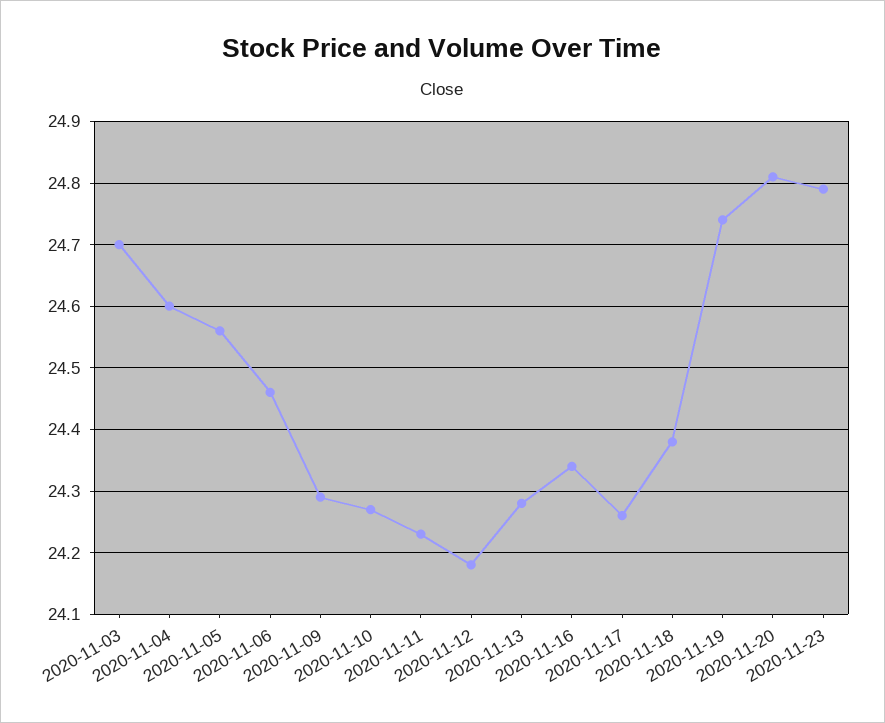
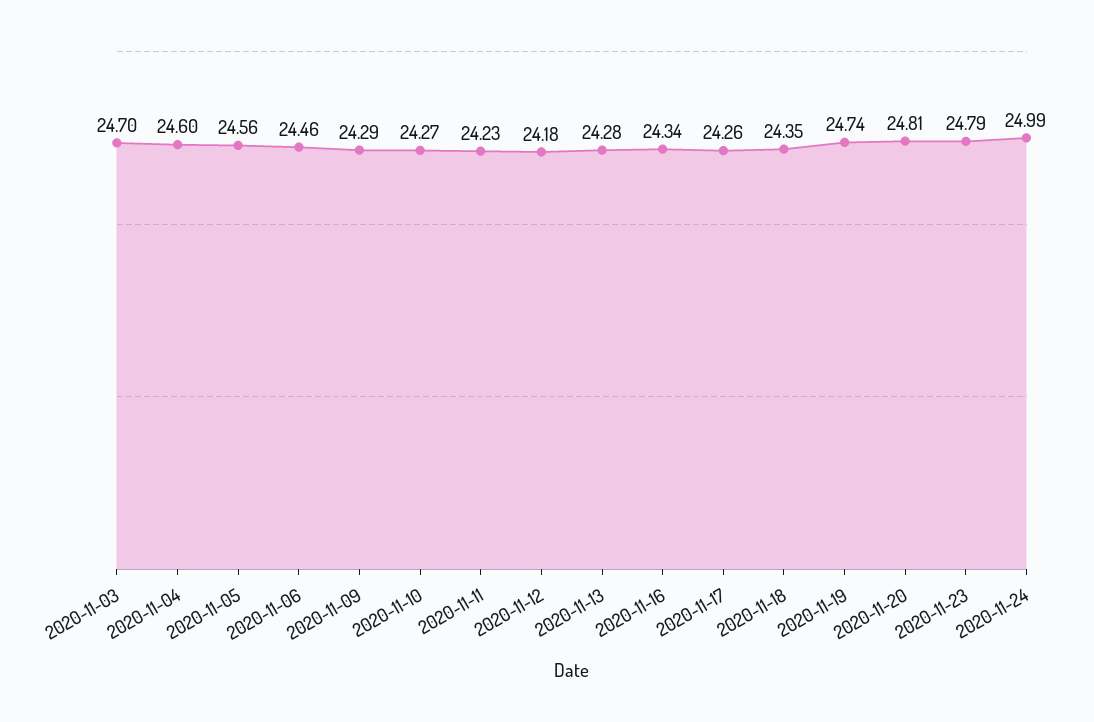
2020-11-18: 24.38 -> 24.35
2020-11-24: none -> 24.99

